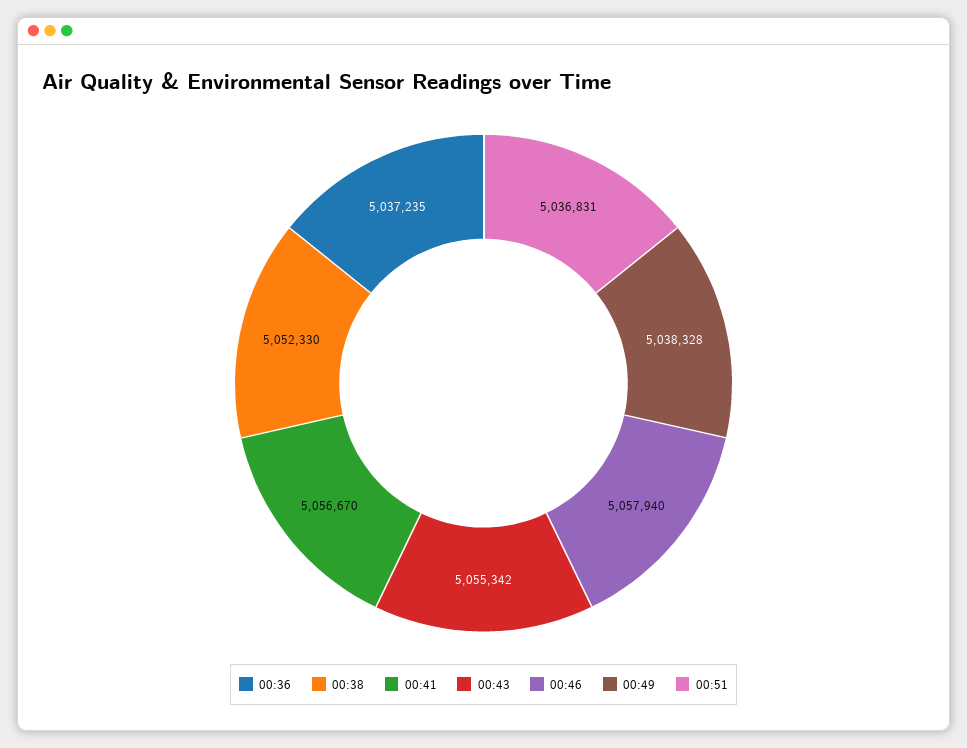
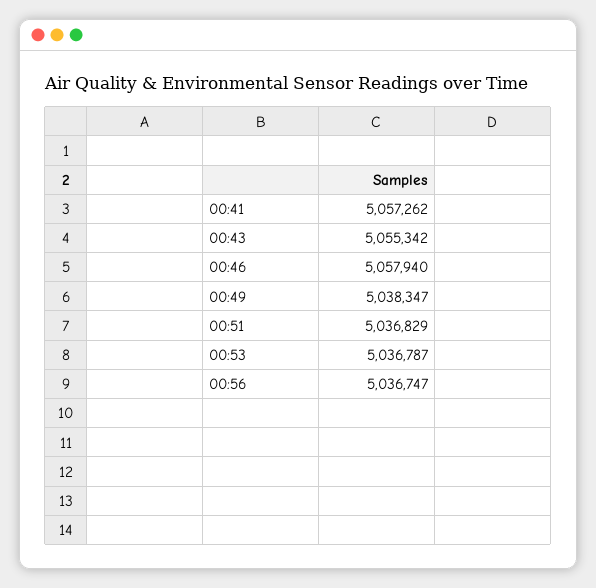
00:36: 5037235 -> none
00:38: 5052330 -> none
00:41: 5056670 -> 5057262
00:49: 5038328 -> 5038347
00:51: 5036831 -> 5036829
00:53: none -> 5036787
00:56: none -> 5036747

